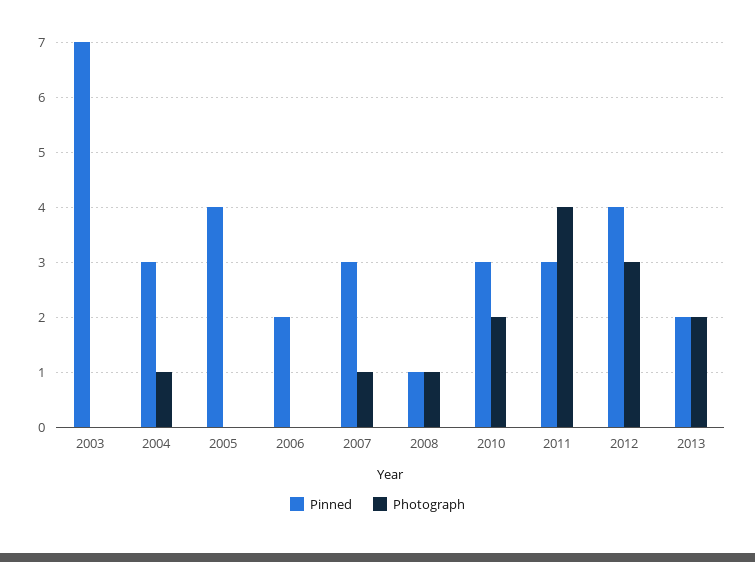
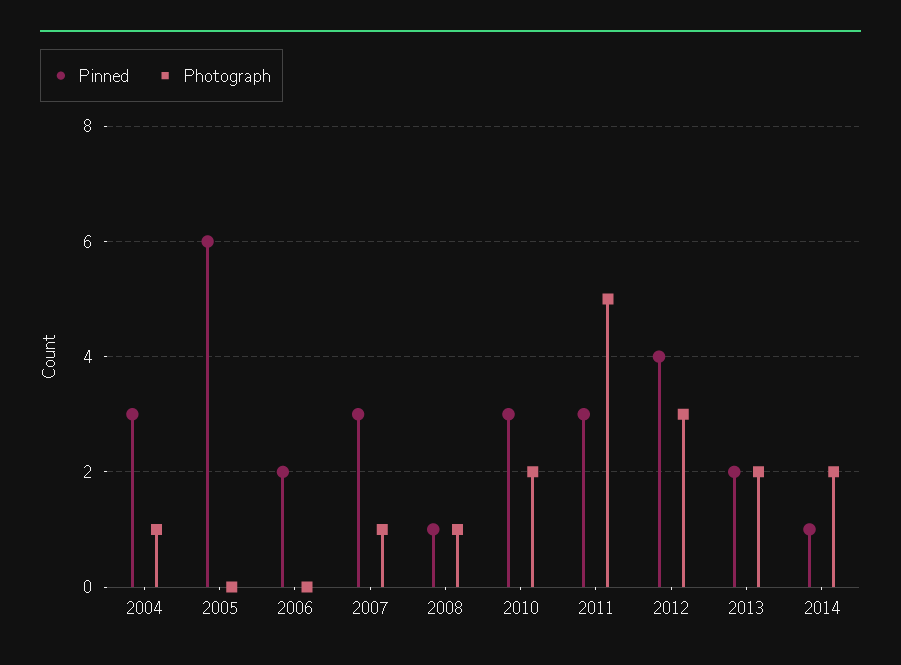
Pinned, 2003: 7 -> none
Photograph, 2003: 0 -> none
Pinned, 2005: 4 -> 6
Photograph, 2011: 4 -> 5
Pinned, 2014: none -> 1
Photograph, 2014: none -> 2

